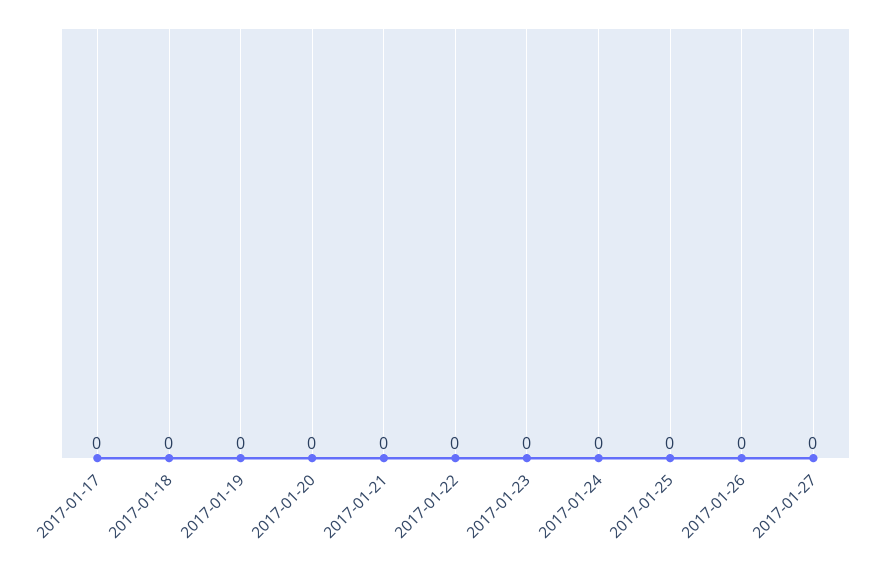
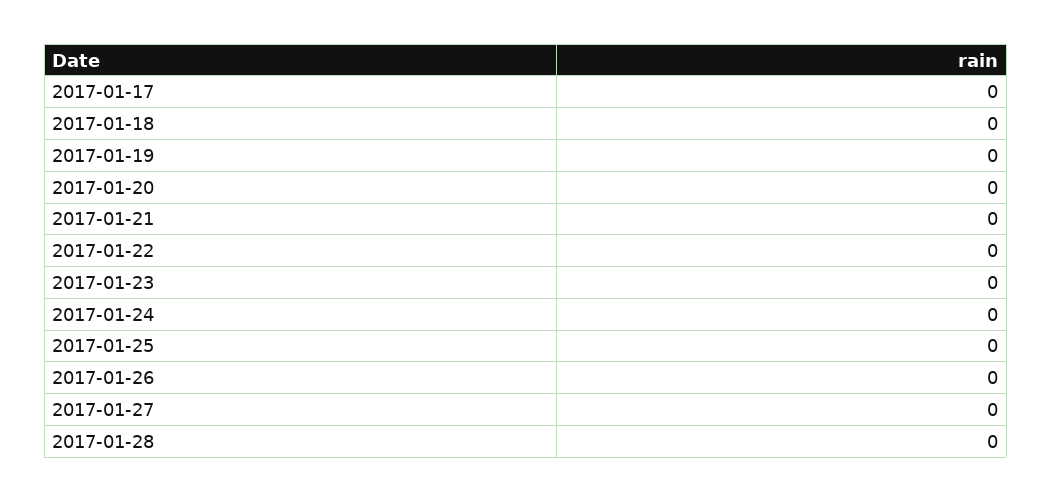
2017-01-28: none -> 0

